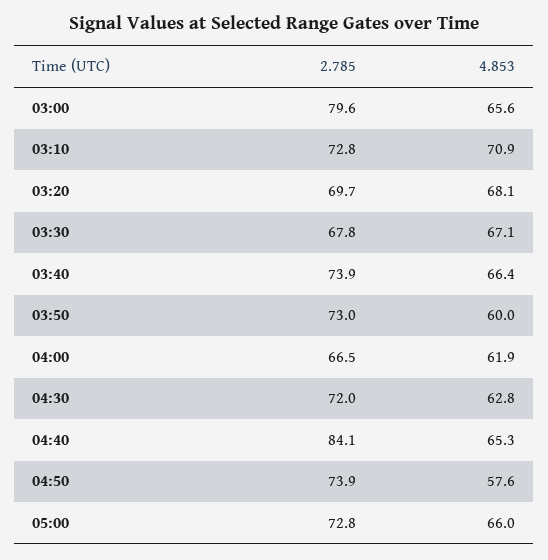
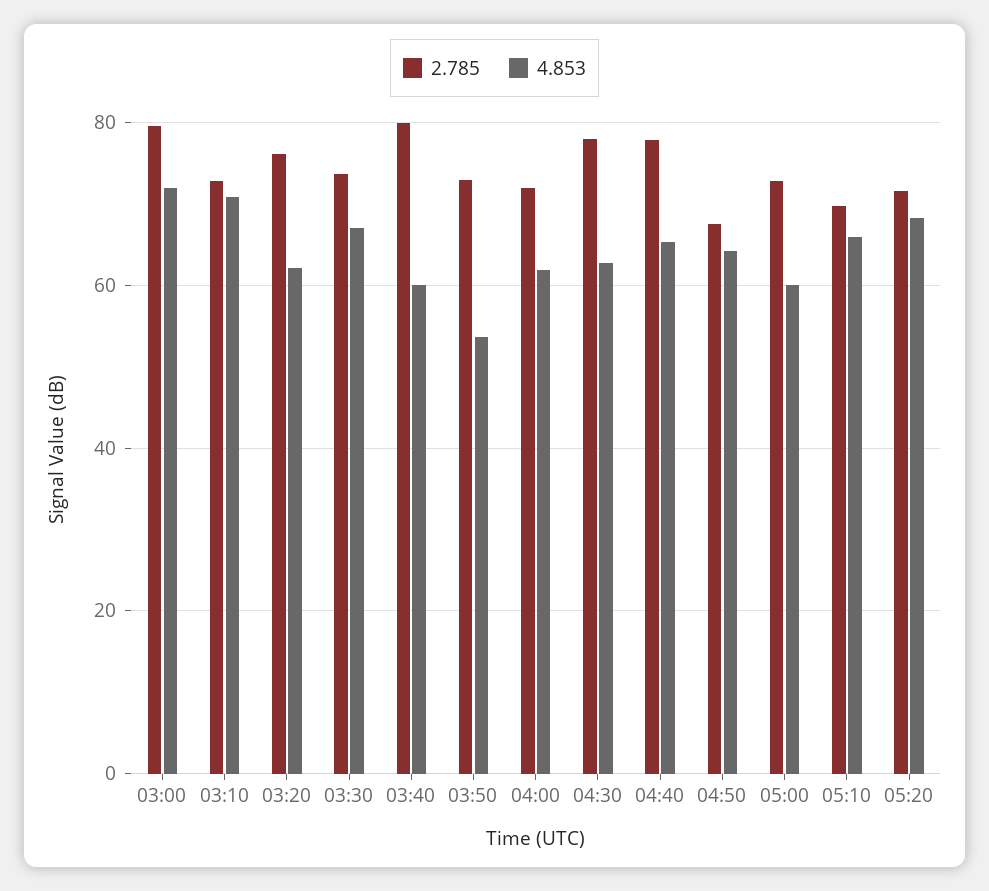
4.853, 03:00: 65.6 -> 72
2.785, 03:20: 69.7 -> 76
4.853, 03:20: 68.1 -> 62
2.785, 03:30: 67.8 -> 74
2.785, 03:40: 73.9 -> 80
4.853, 03:40: 66.4 -> 60
4.853, 03:50: 60 -> 54
2.785, 04:00: 66.5 -> 72
2.785, 04:30: 72 -> 78
2.785, 04:40: 84.1 -> 78
2.785, 04:50: 73.9 -> 68
4.853, 04:50: 57.6 -> 64
4.853, 05:00: 66 -> 60
2.785, 05:10: none -> 70
4.853, 05:10: none -> 66
2.785, 05:20: none -> 72
4.853, 05:20: none -> 68

